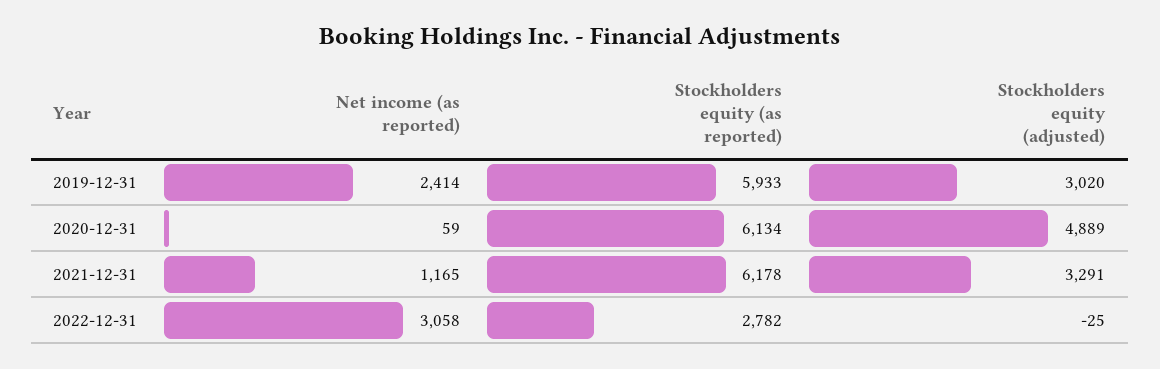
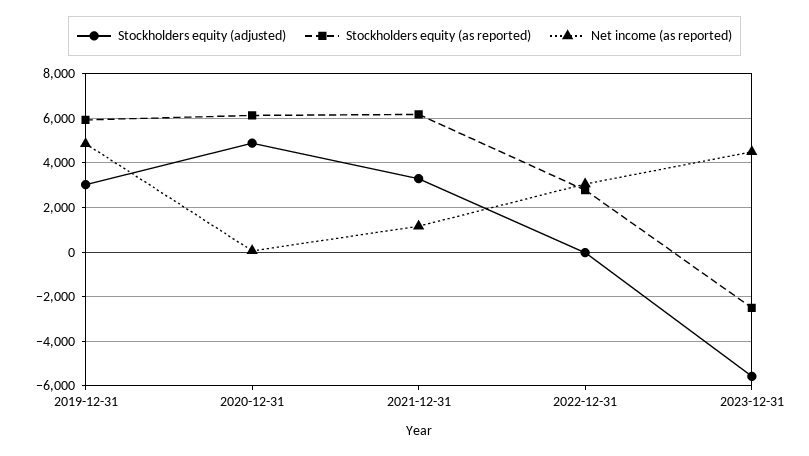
Net income (as reported), 2019-12-31: 2414 -> 5000
Stockholders equity (adjusted), 2023-12-31: none -> -5500
Stockholders equity (as reported), 2023-12-31: none -> -2500
Net income (as reported), 2023-12-31: none -> 4500

